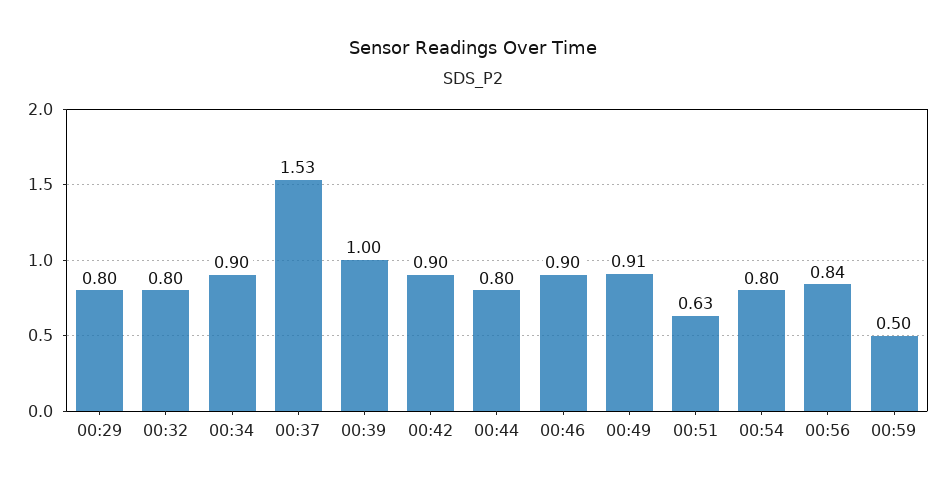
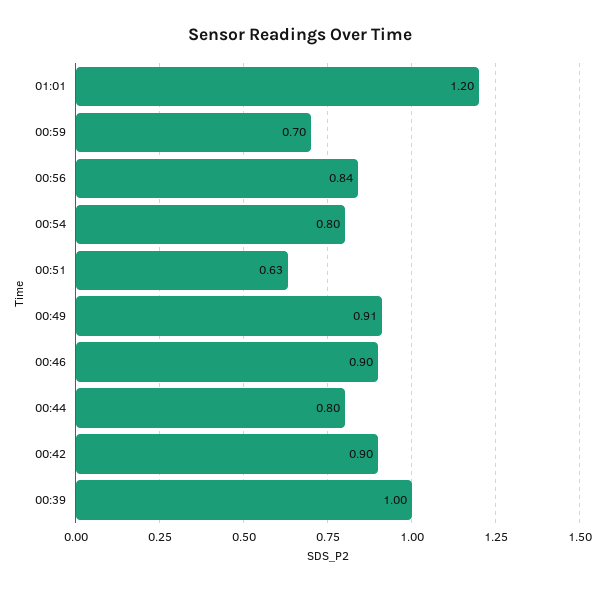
00:29: 0.8 -> none
00:32: 0.8 -> none
00:34: 0.9 -> none
00:37: 1.53 -> none
00:59: 0.5 -> 0.7
01:01: none -> 1.2

